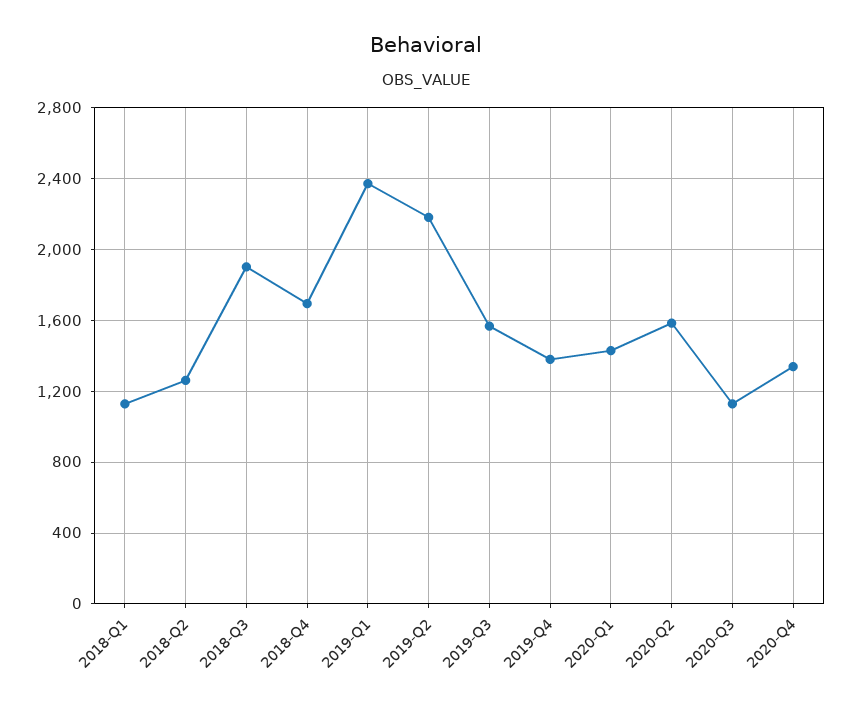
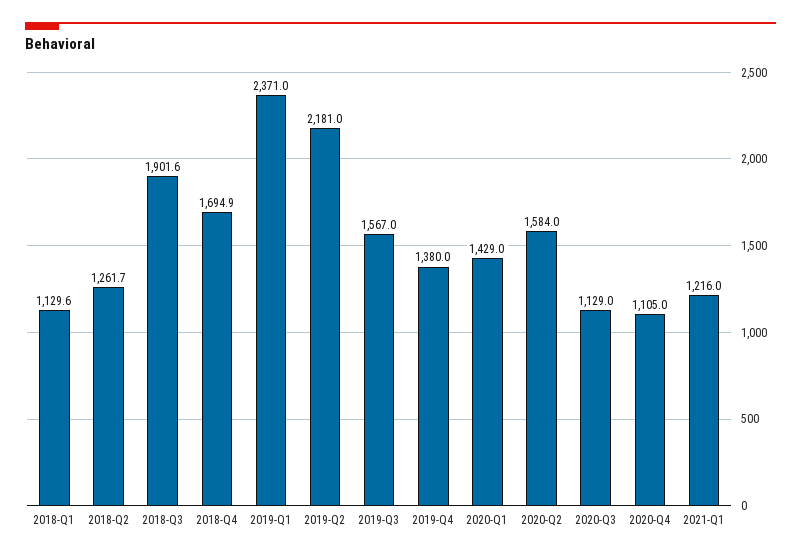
2020-Q4: 1350 -> 1105
2021-Q1: none -> 1216

